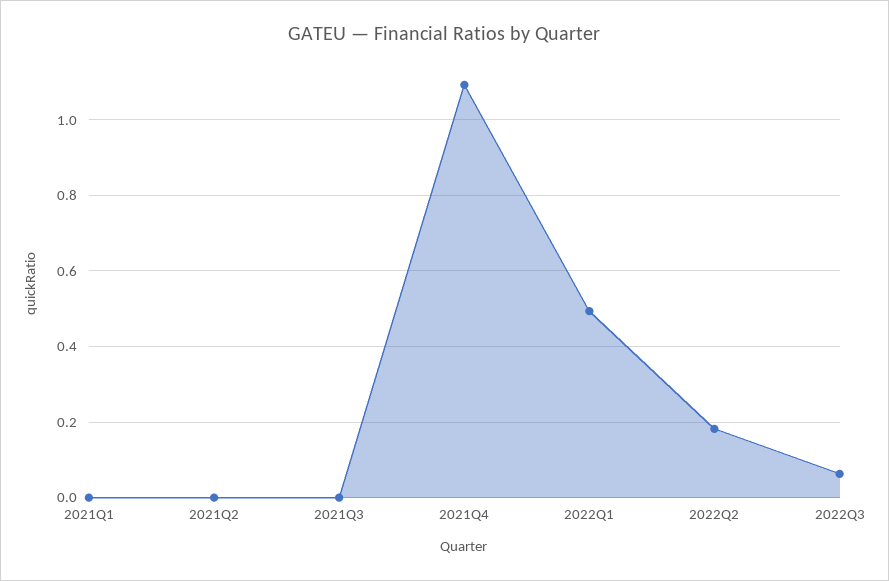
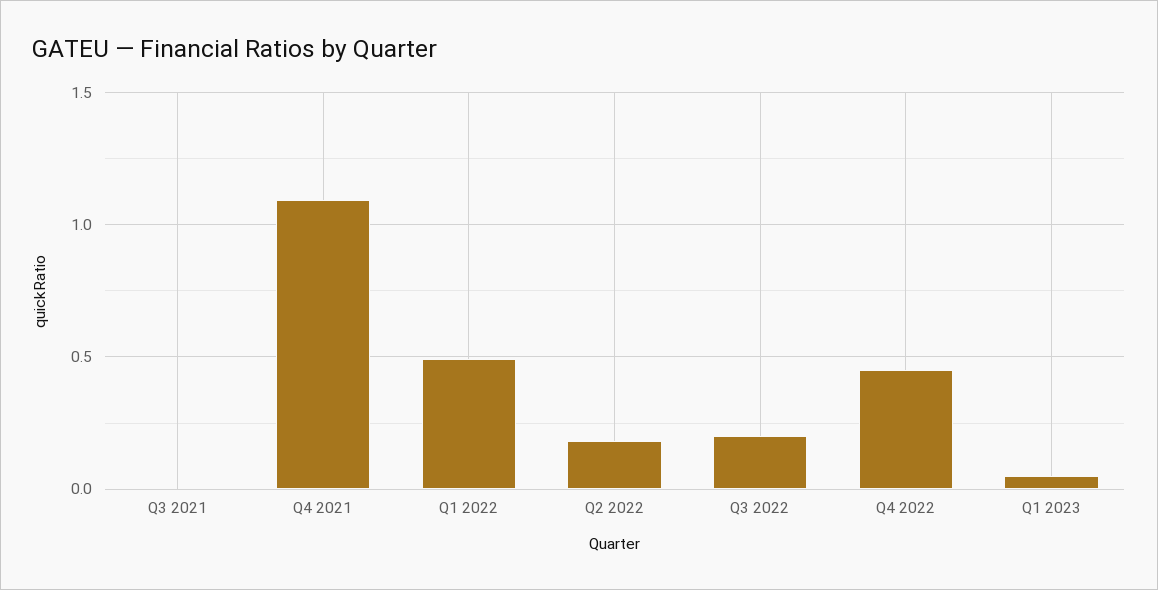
2021Q1: 0 -> none
2021Q2: 0 -> none
2022Q3: 0.06 -> 0.2
Q4 2022: none -> 0.45
Q1 2023: none -> 0.05

